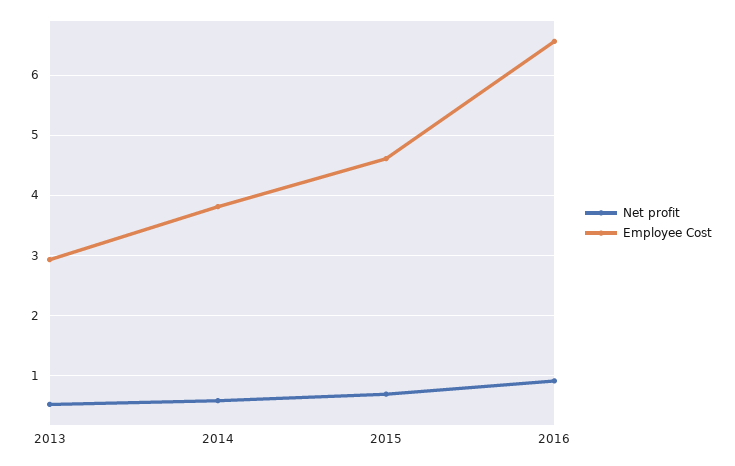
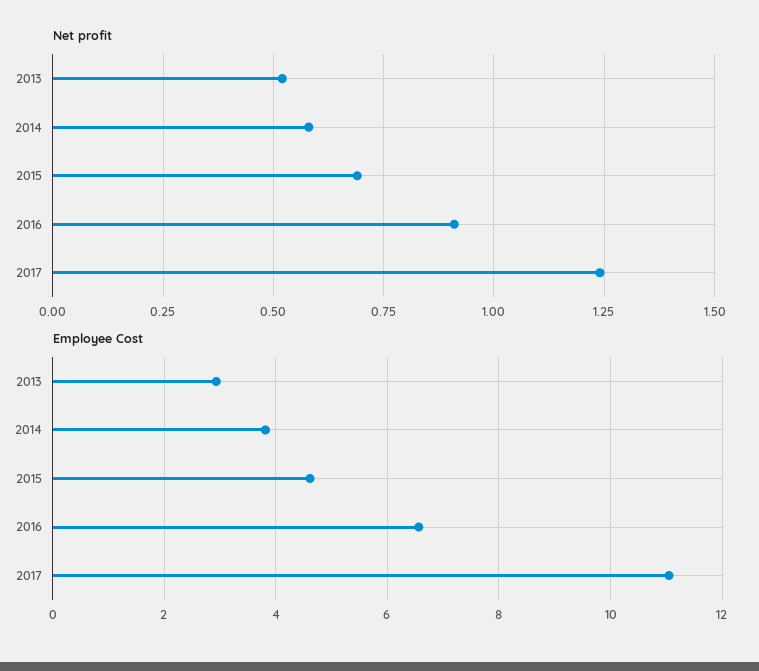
Net profit, 2017: none -> 1.25
Employee Cost, 2017: none -> 11

